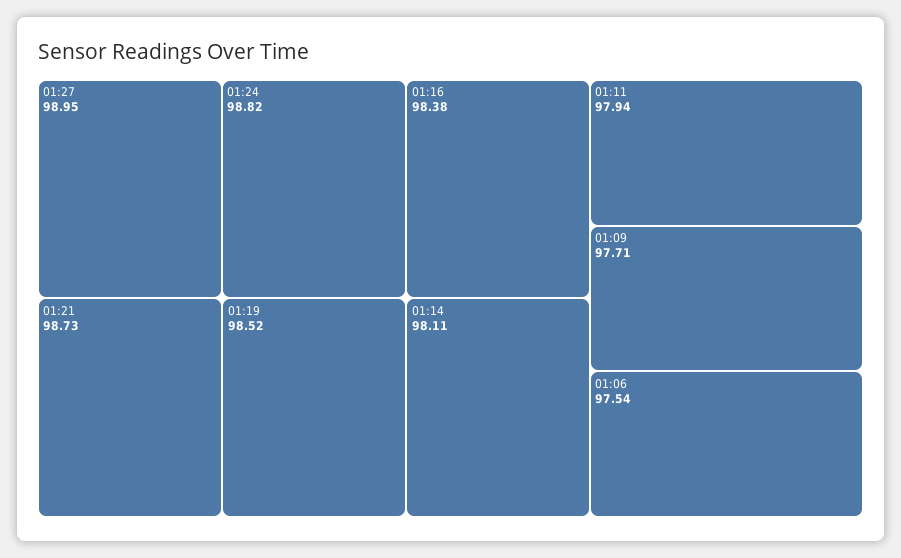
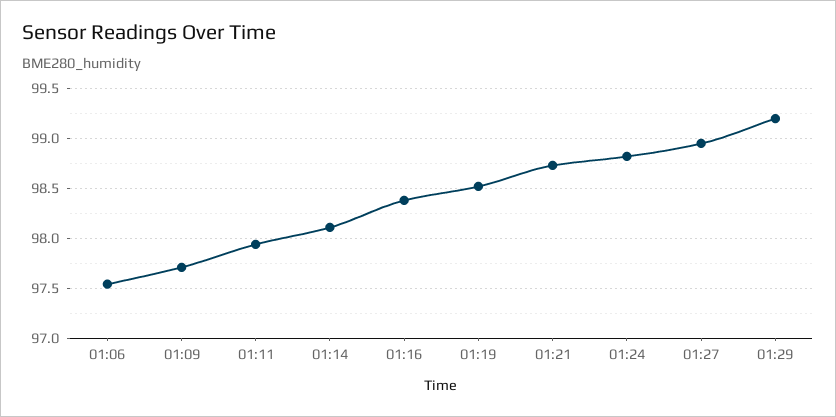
01:29: none -> 99.2

